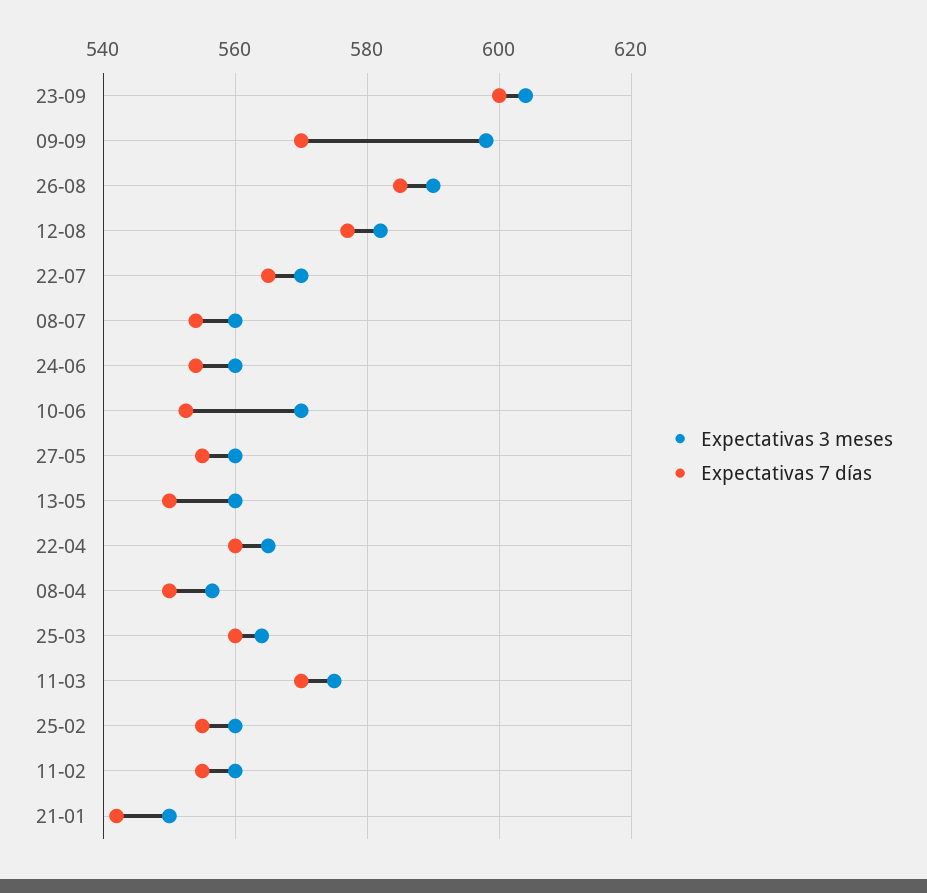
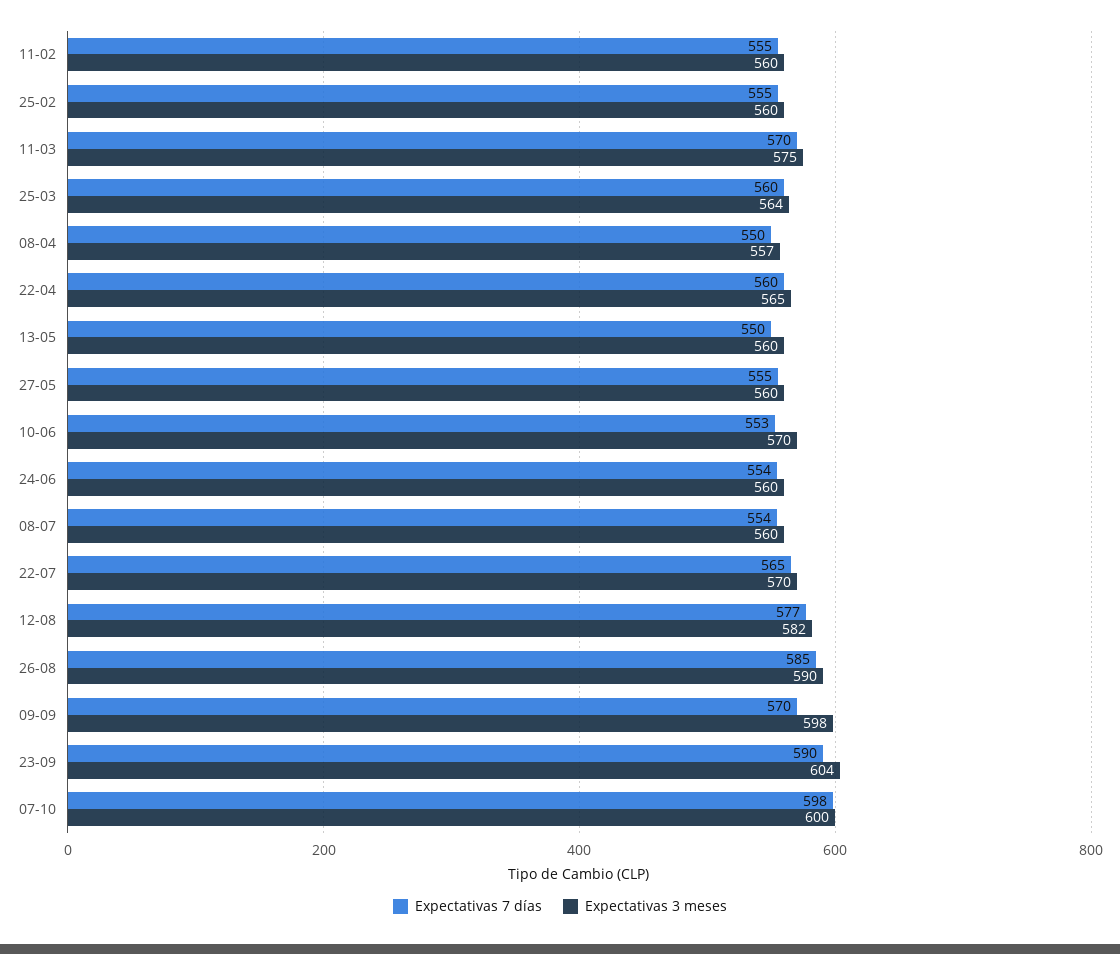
Expectativas 7 días, 23-09: 600 -> 590
Expectativas 3 meses, 21-01: 550 -> none
Expectativas 7 días, 21-01: 542 -> none
Expectativas 7 días, 07-10: none -> 598
Expectativas 3 meses, 07-10: none -> 600

